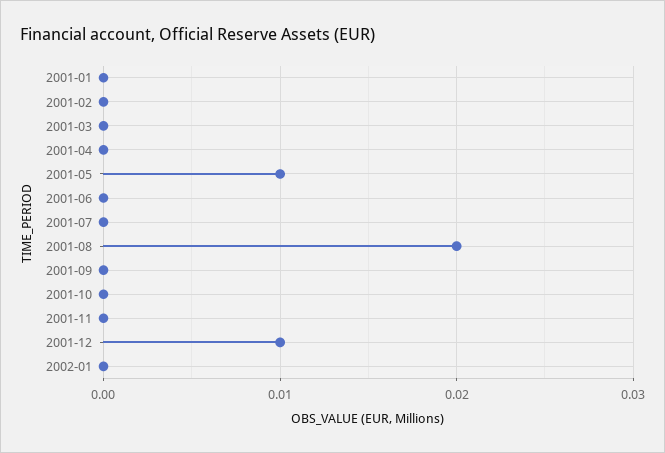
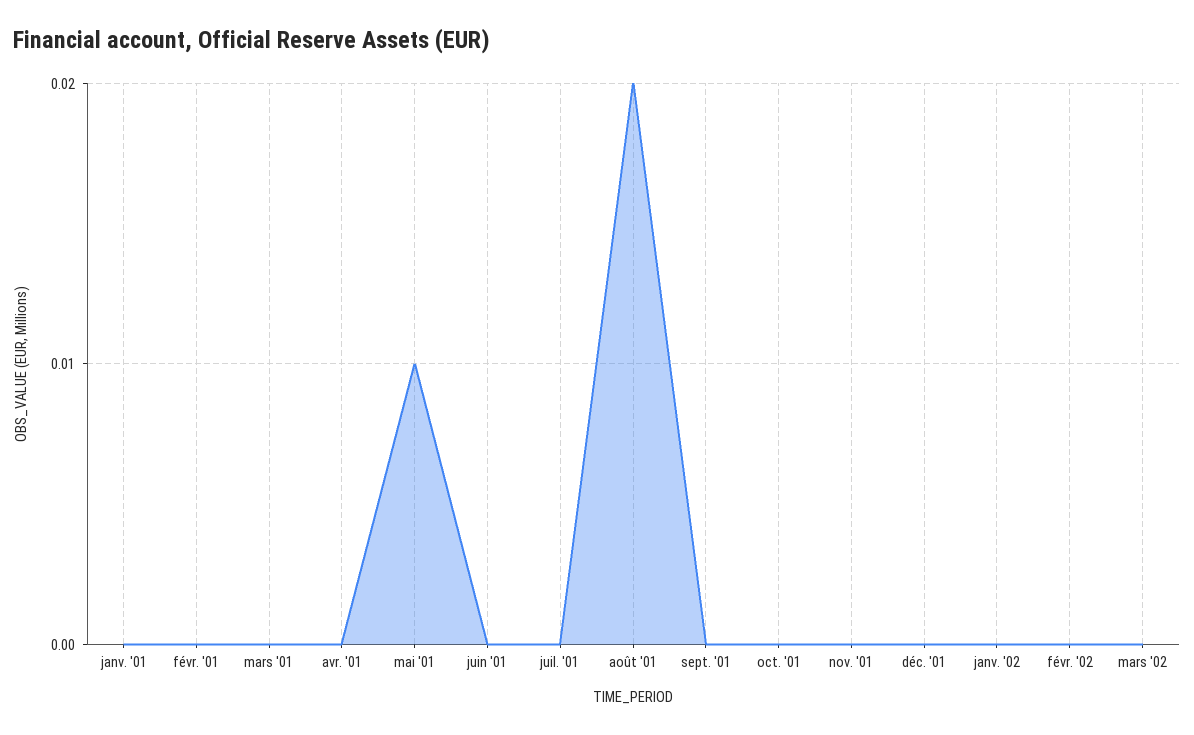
2001-12: 0.01 -> 0
févr. '02: none -> 0
mars '02: none -> 0

